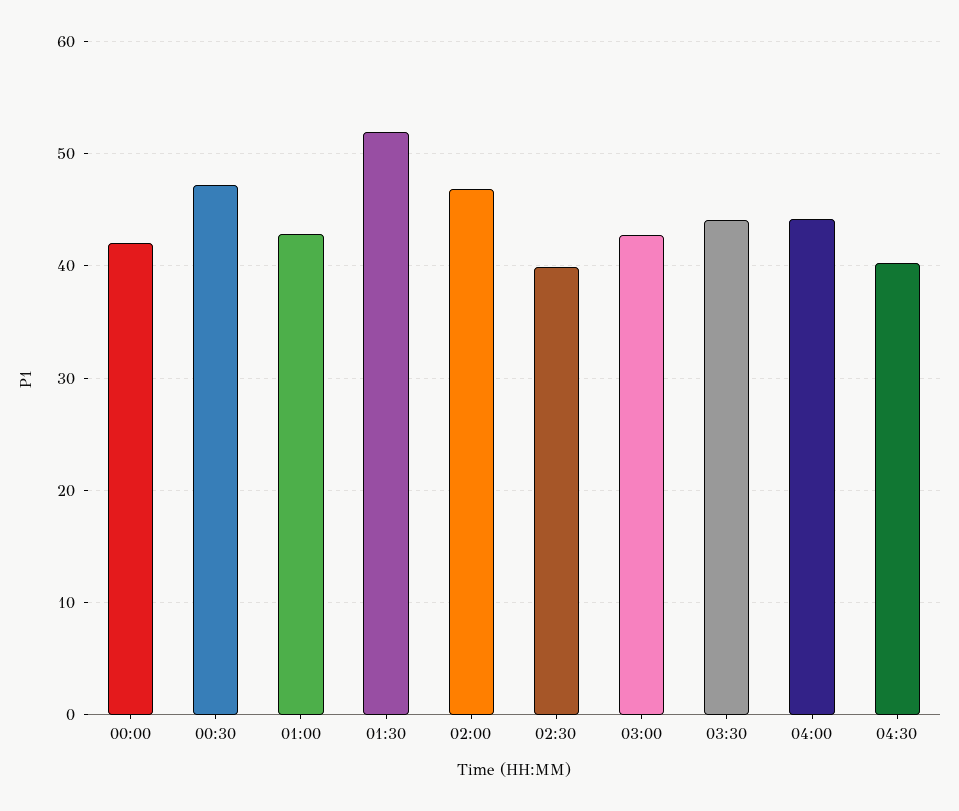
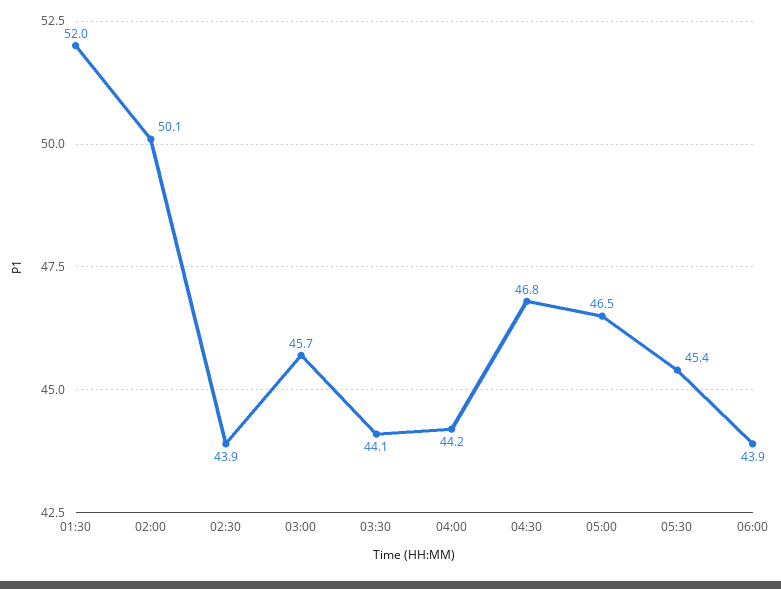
00:00: 42 -> none
00:30: 47 -> none
01:00: 43 -> none
02:00: 47 -> 50.1
02:30: 40 -> 43.9
03:00: 43 -> 45.7
04:30: 40 -> 46.8
05:00: none -> 46.5
05:30: none -> 45.4
06:00: none -> 43.9

